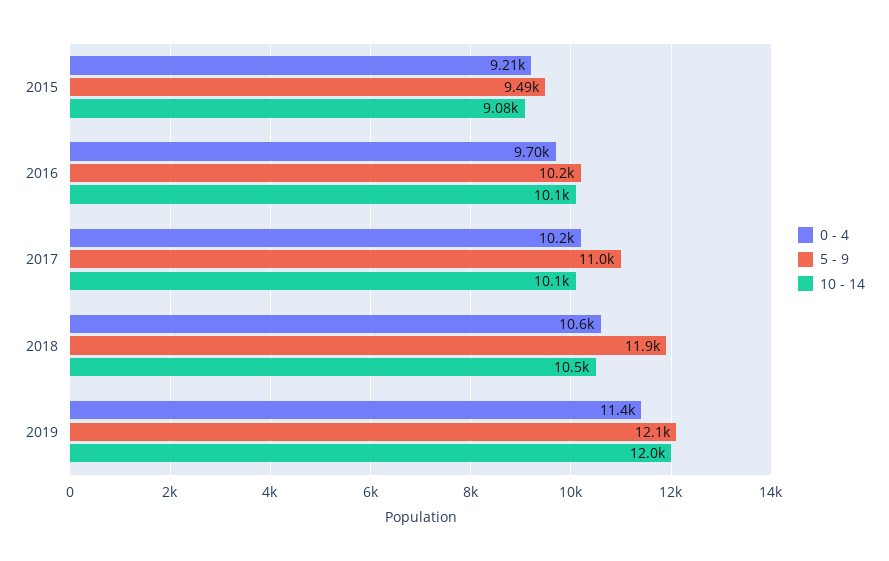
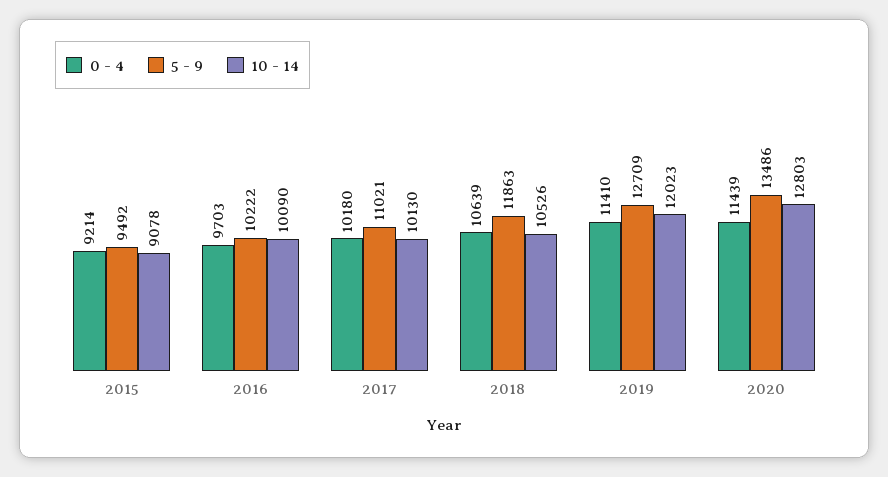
5 - 9, 2019: 12100 -> 12709
0 - 4, 2020: none -> 11439
5 - 9, 2020: none -> 13486
10 - 14, 2020: none -> 12803

